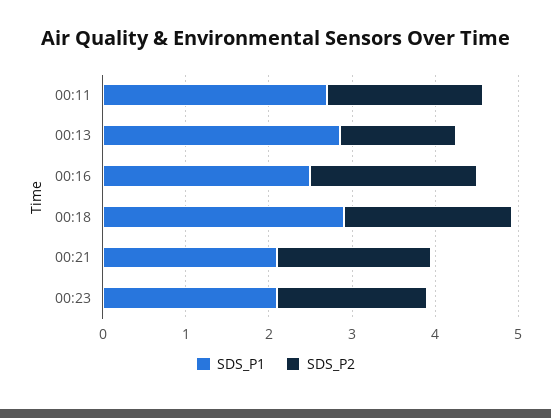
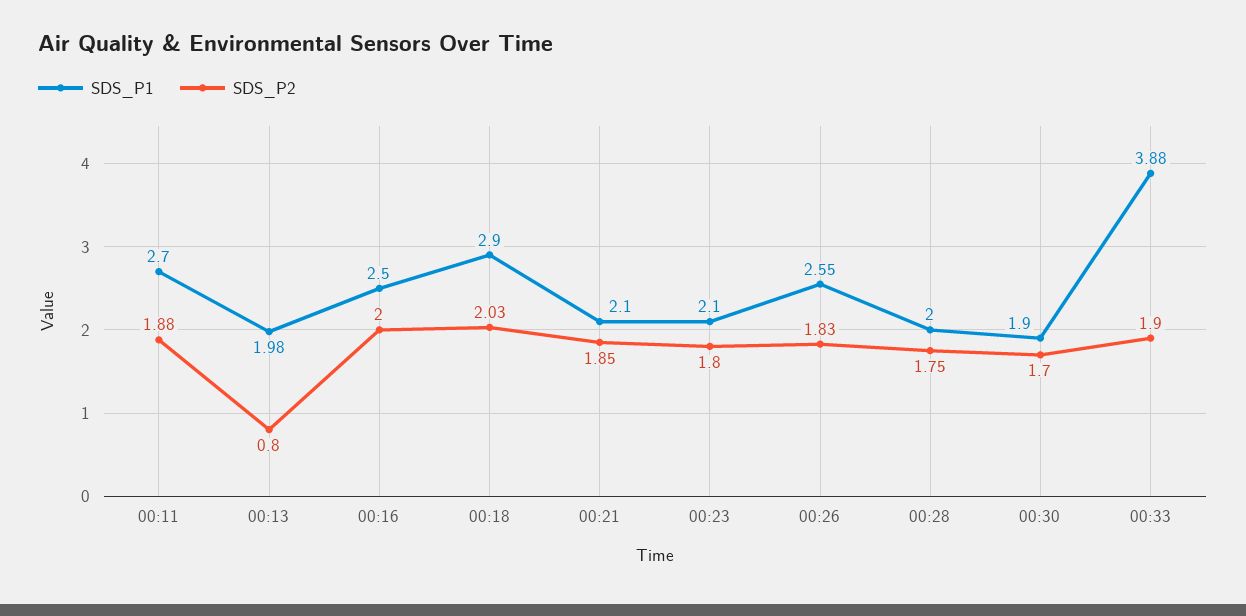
SDS_P1, 00:13: 2.8 -> 1.98
SDS_P2, 00:13: 1.4 -> 0.8
SDS_P1, 00:26: none -> 2.55
SDS_P2, 00:26: none -> 1.83
SDS_P1, 00:28: none -> 2
SDS_P2, 00:28: none -> 1.75
SDS_P1, 00:30: none -> 1.9
SDS_P2, 00:30: none -> 1.7
SDS_P1, 00:33: none -> 3.88
SDS_P2, 00:33: none -> 1.9

